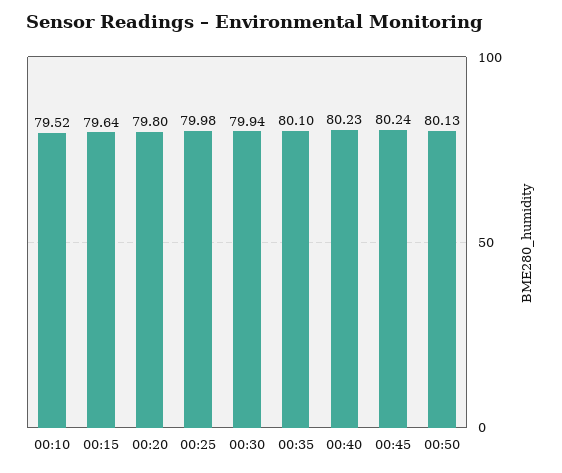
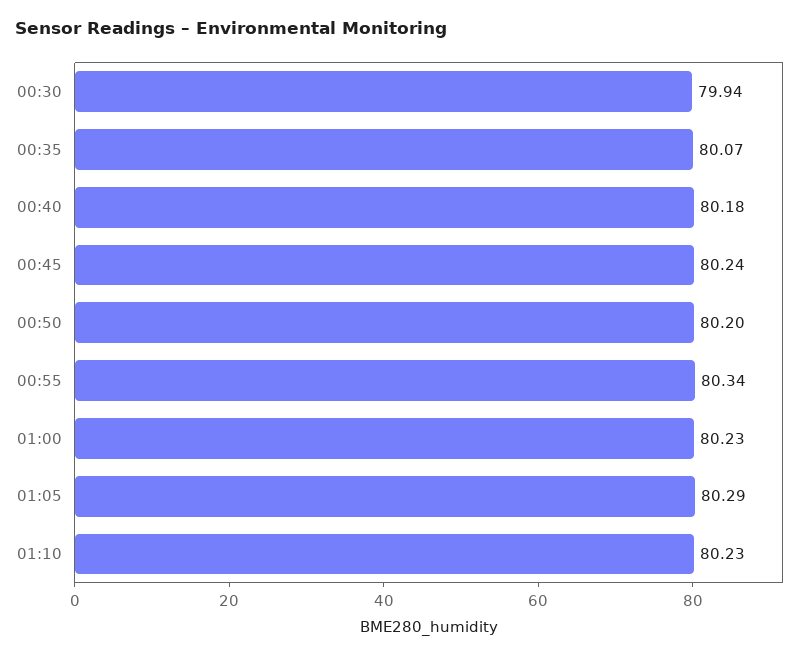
00:10: 79.52 -> none
00:15: 79.64 -> none
00:20: 79.8 -> none
00:25: 79.98 -> none
00:35: 80.1 -> 80.07
00:40: 80.23 -> 80.18
00:50: 80.13 -> 80.2
00:55: none -> 80.34
01:00: none -> 80.23
01:05: none -> 80.29
01:10: none -> 80.23

